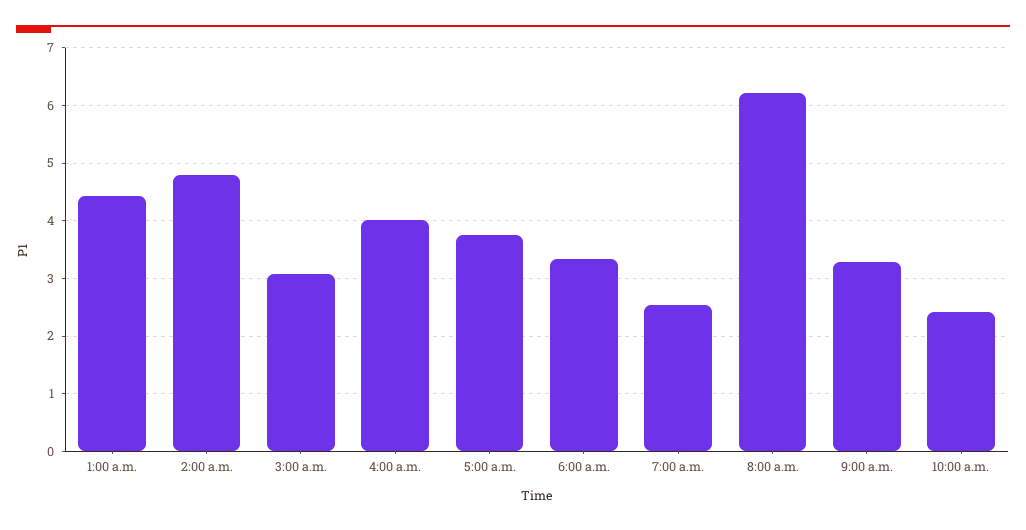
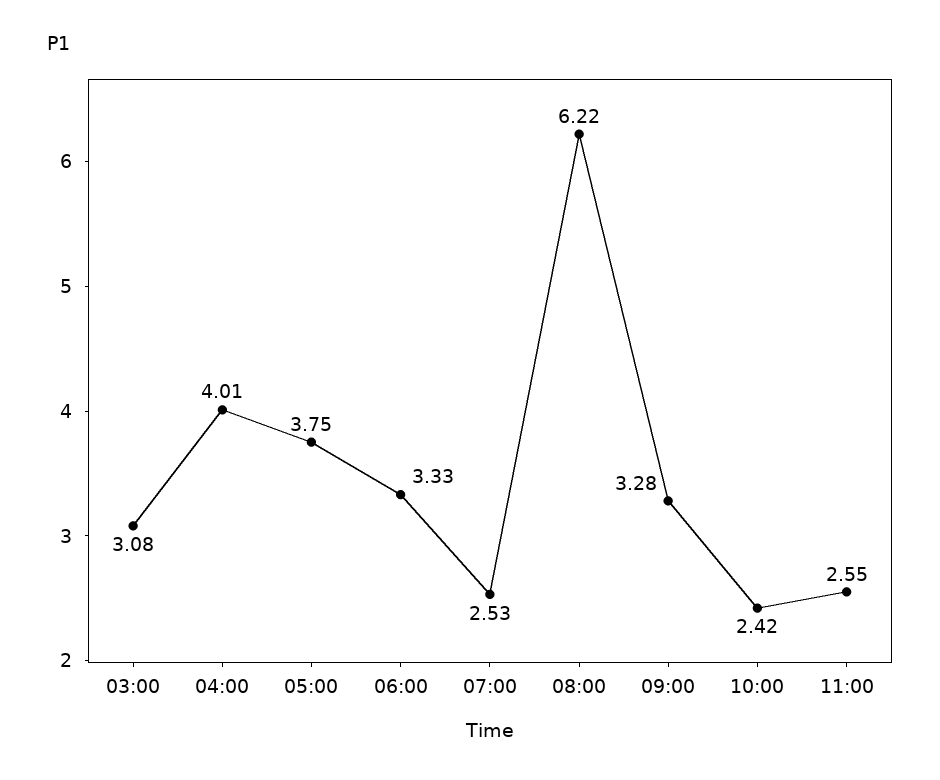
1:00 a.m.: 4.4 -> none
2:00 a.m.: 4.8 -> none
11:00: none -> 2.55

